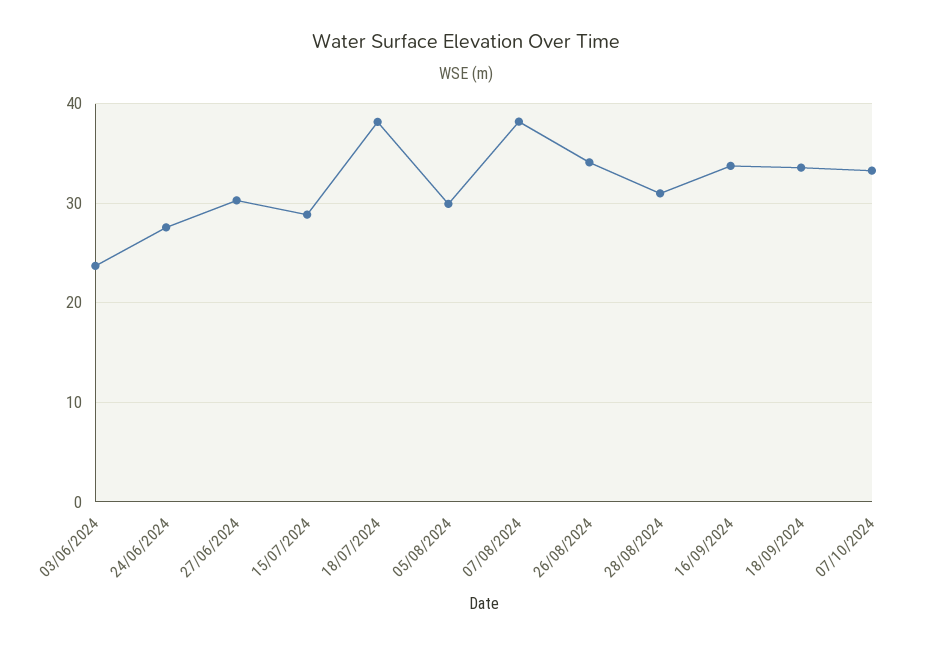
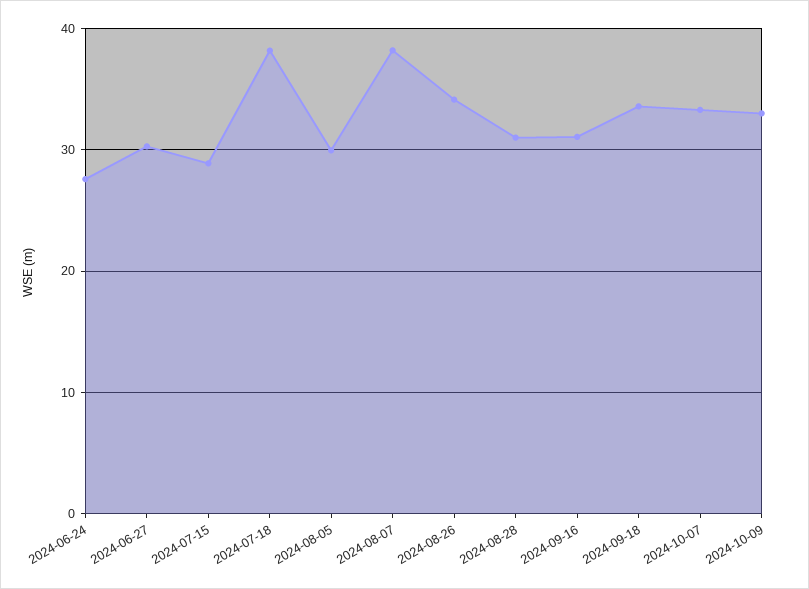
03/06/2024: 24 -> none
16/09/2024: 34 -> 31
2024-10-09: none -> 33

